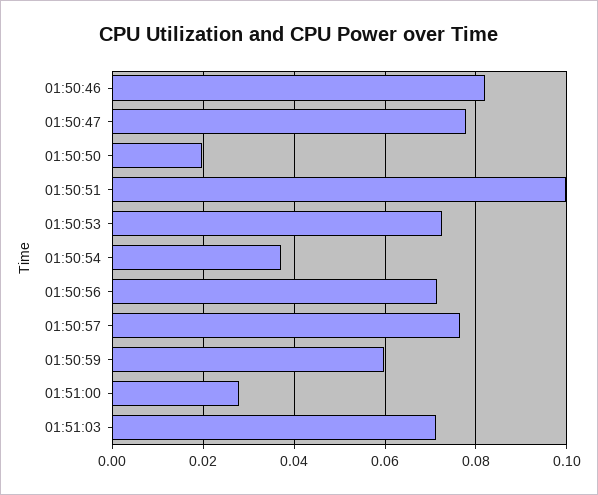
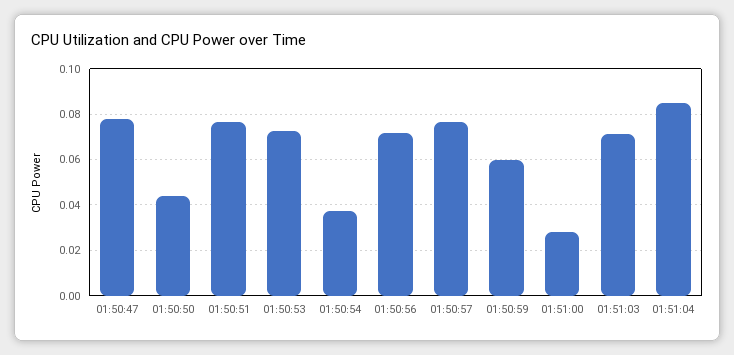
01:50:46: 0.082 -> none
01:50:50: 0.02 -> 0.045
01:50:51: 0.1 -> 0.075
01:51:04: none -> 0.085

